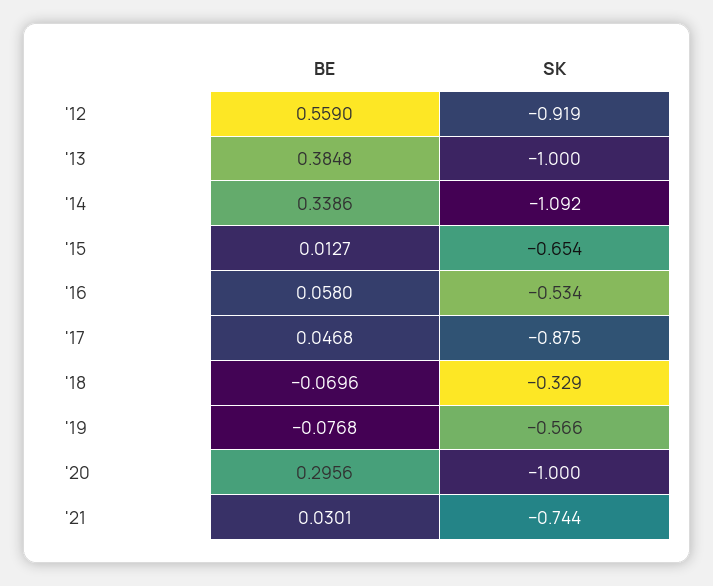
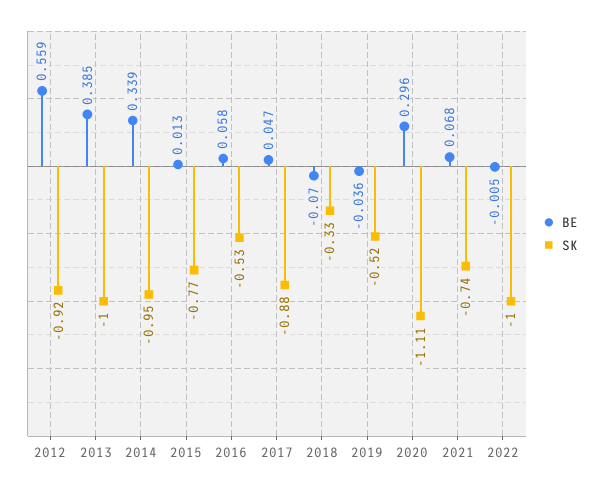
SK, '14: -1.092 -> -0.95
SK, '15: -0.654 -> -0.77
BE, '19: -0.0768 -> -0.036
SK, '19: -0.566 -> -0.52
SK, '20: -1 -> -1.11
BE, '21: 0.0301 -> 0.068
BE, 2022: none -> -0.005
SK, 2022: none -> -1

